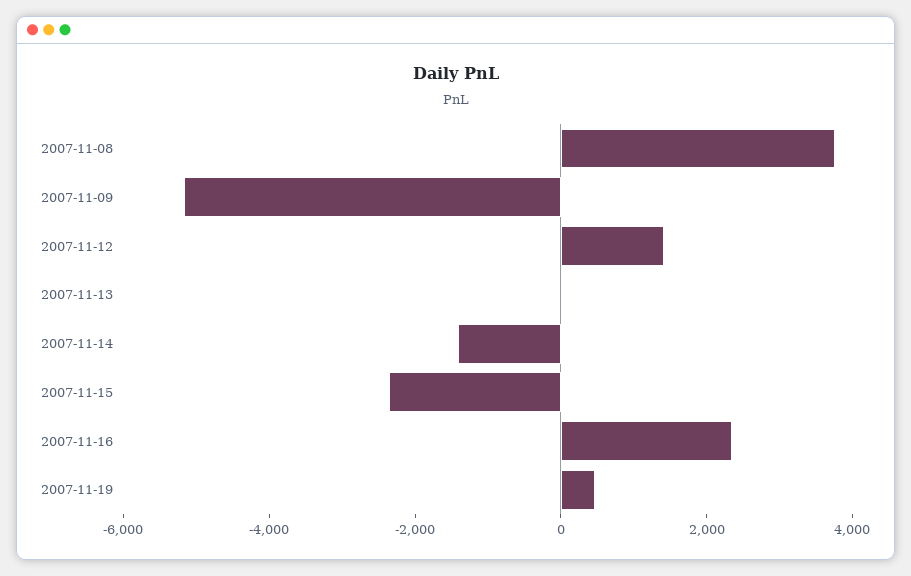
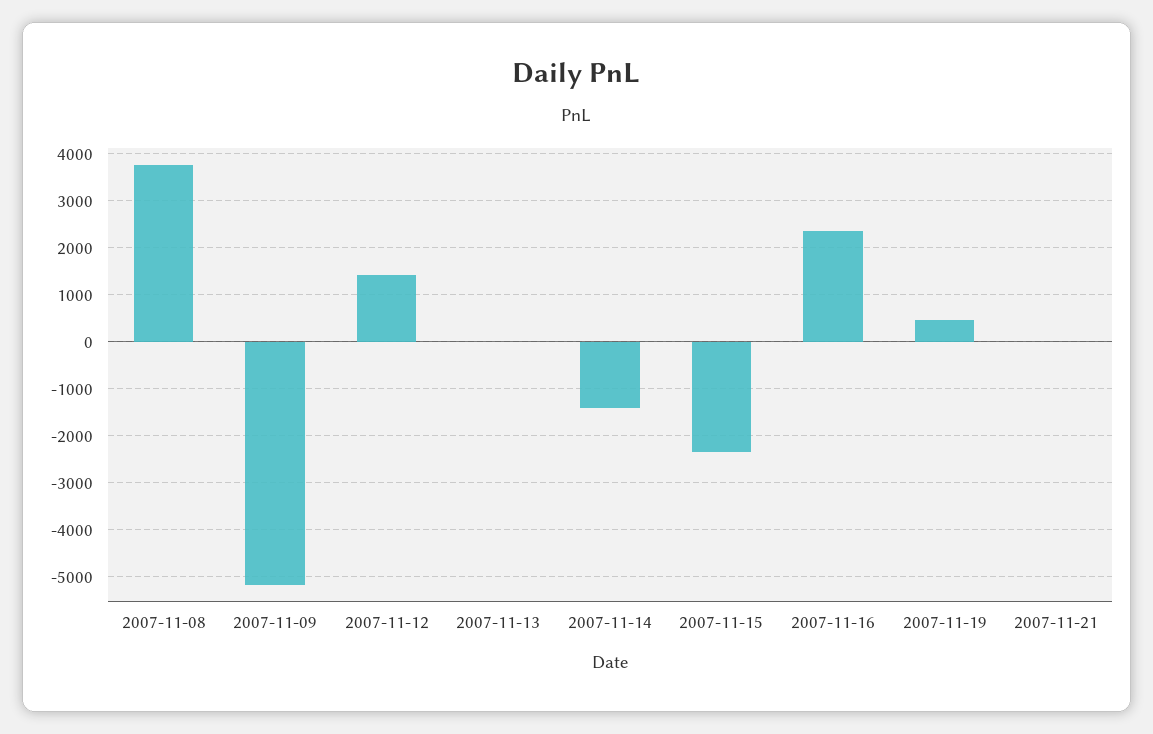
2007-11-21: none -> 0

